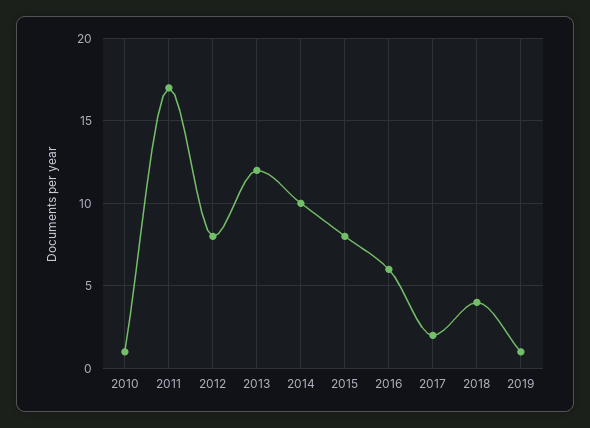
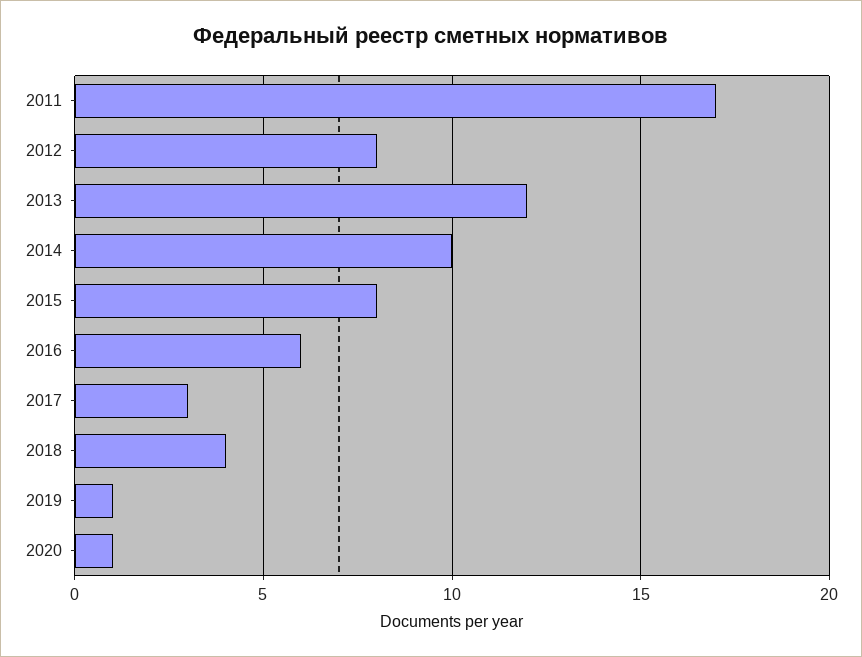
2010: 1 -> none
2017: 2 -> 3
2020: none -> 1

